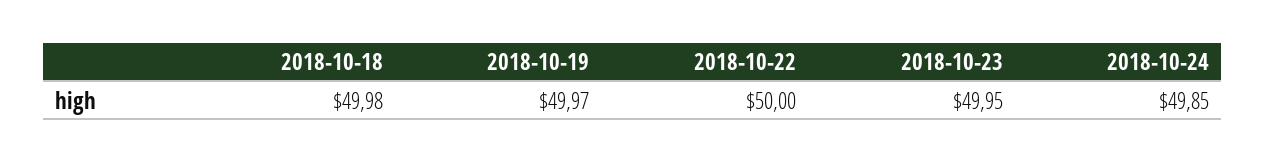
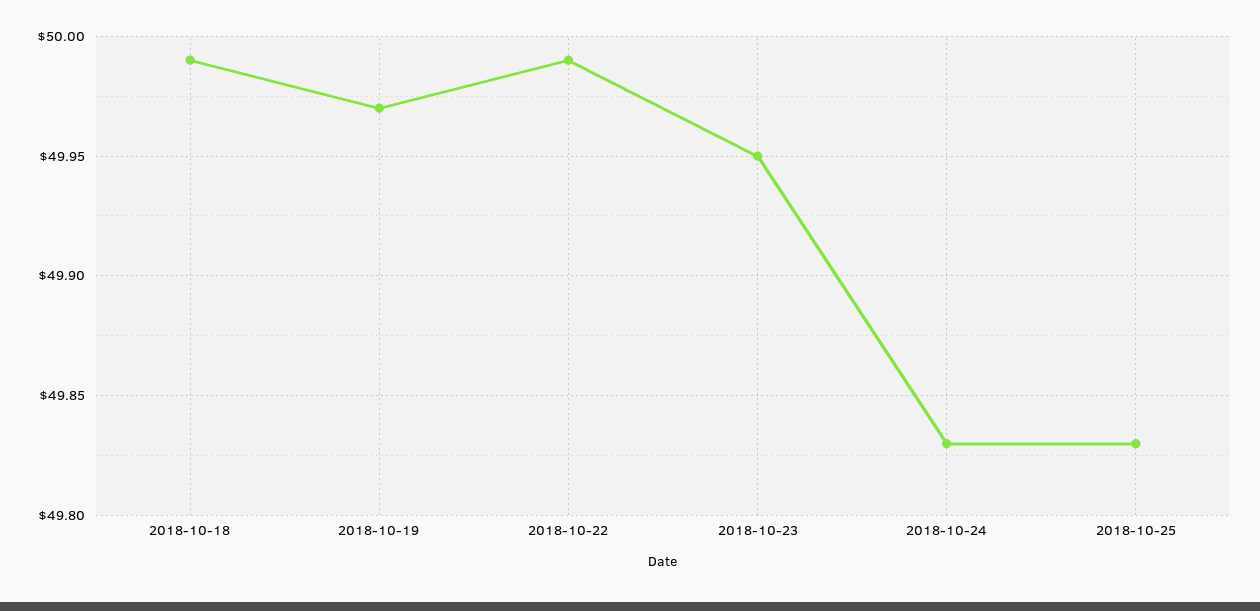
2018-10-18: 49.98 -> 49.99
2018-10-22: 50 -> 49.99
2018-10-24: 49.85 -> 49.83
2018-10-25: none -> 49.83

